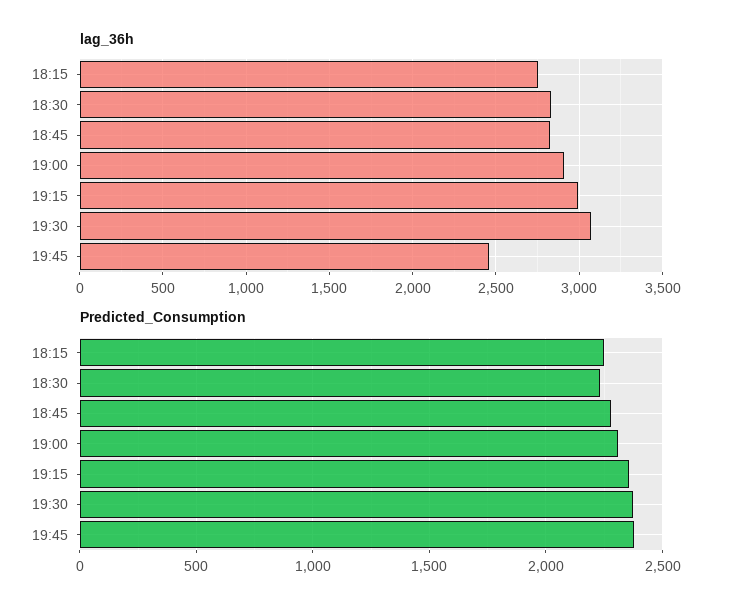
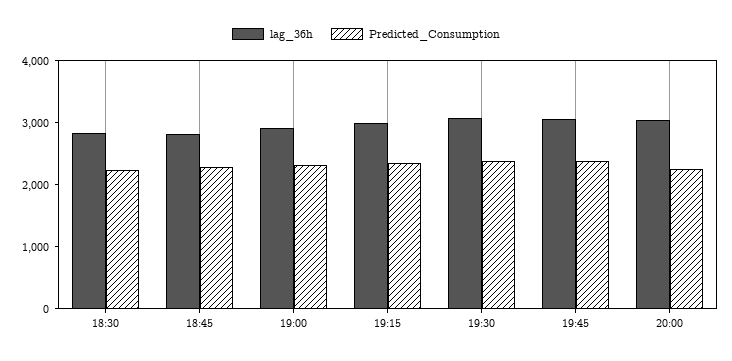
lag_36h, 18:15: 2750 -> none
lag_36h, 19:45: 2450 -> 3000
Predicted_Consumption, 18:15: 2250 -> none
lag_36h, 20:00: none -> 3000
Predicted_Consumption, 20:00: none -> 2200

